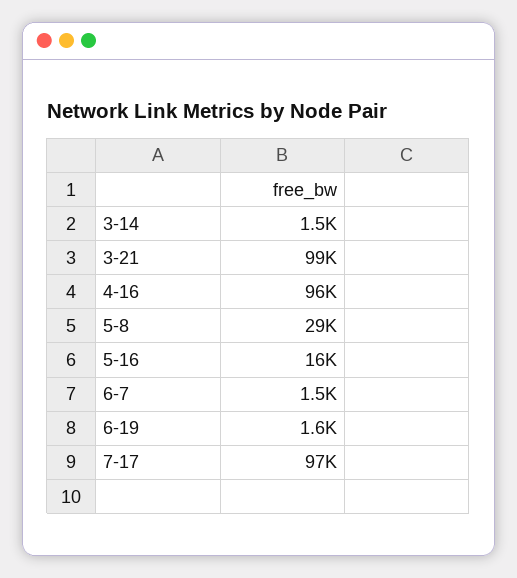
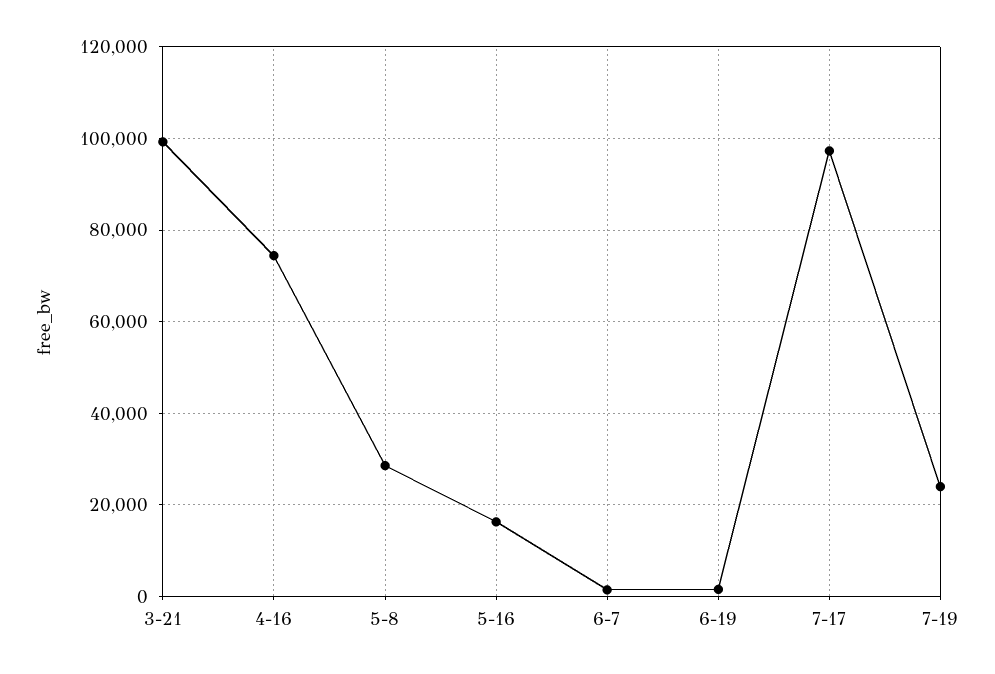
3-14: 1500 -> none
4-16: 96000 -> 74000
7-19: none -> 24000

